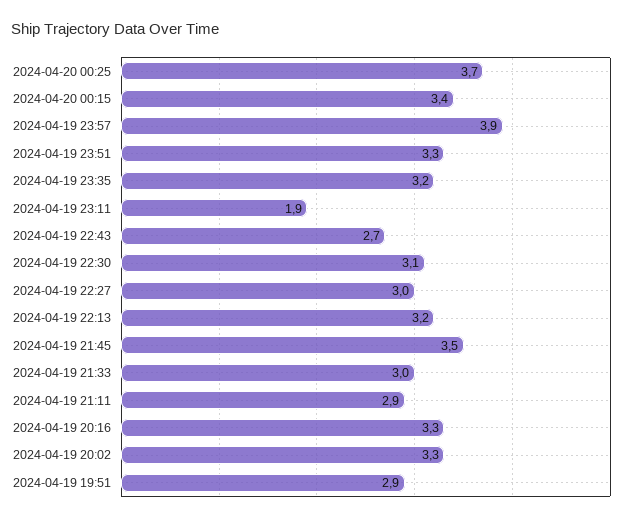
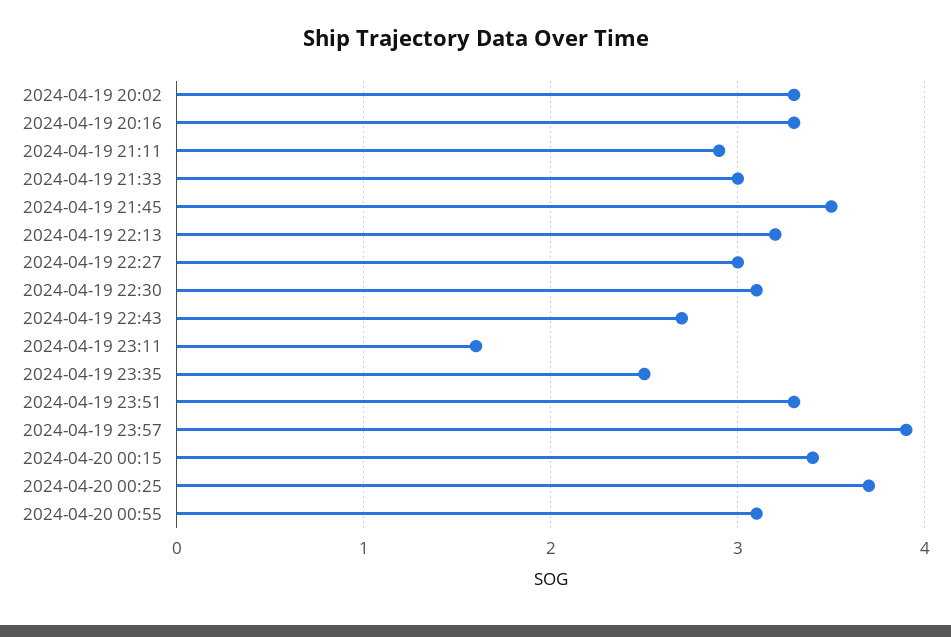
2024-04-19 23:35: 3.2 -> 2.5
2024-04-19 23:11: 1.9 -> 1.6
2024-04-19 19:51: 2.9 -> none
2024-04-20 00:55: none -> 3.1

